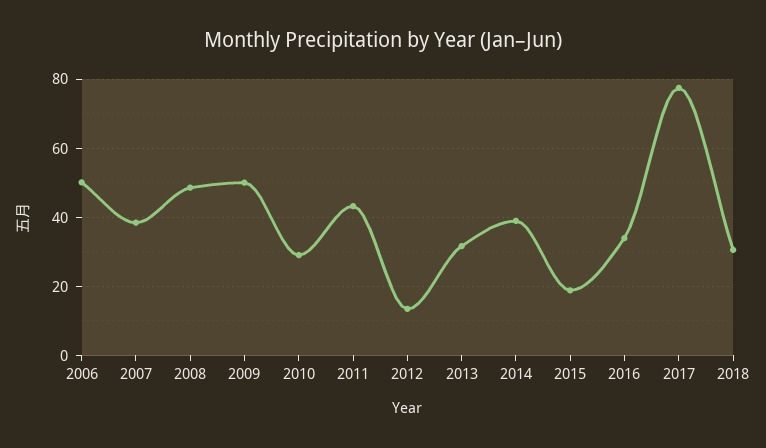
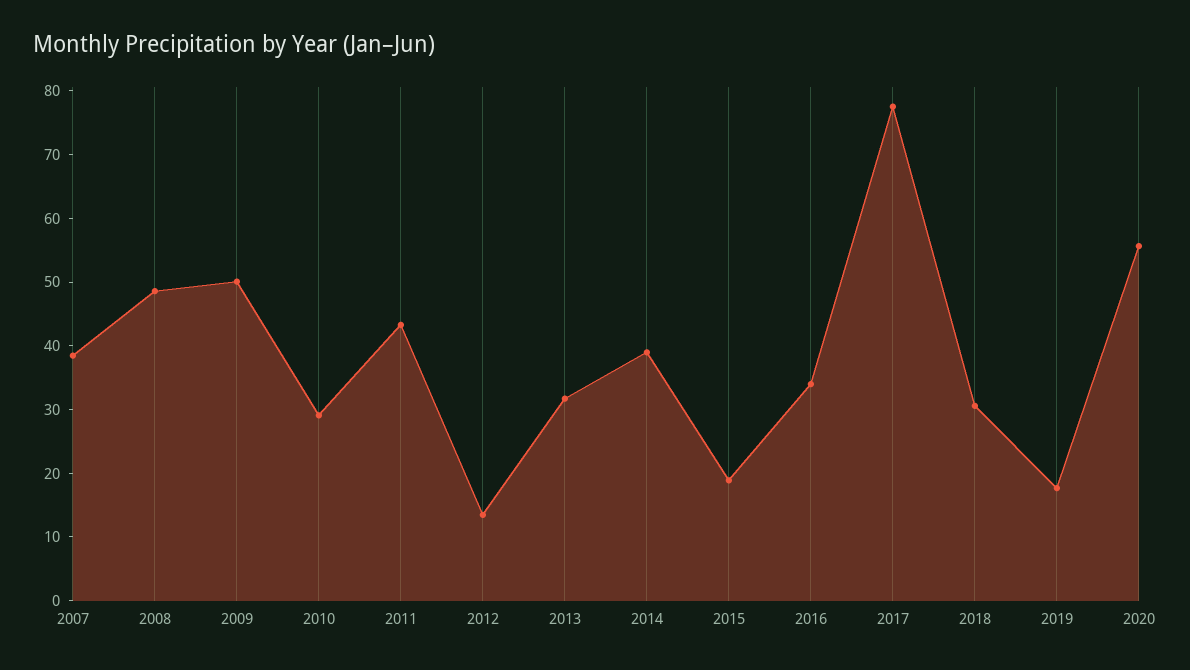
2006: 50 -> none
2019: none -> 18
2020: none -> 56

